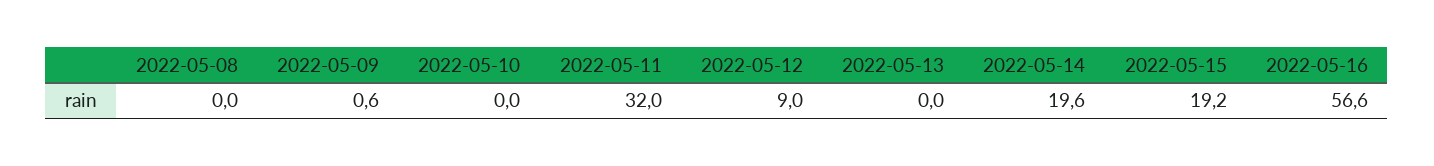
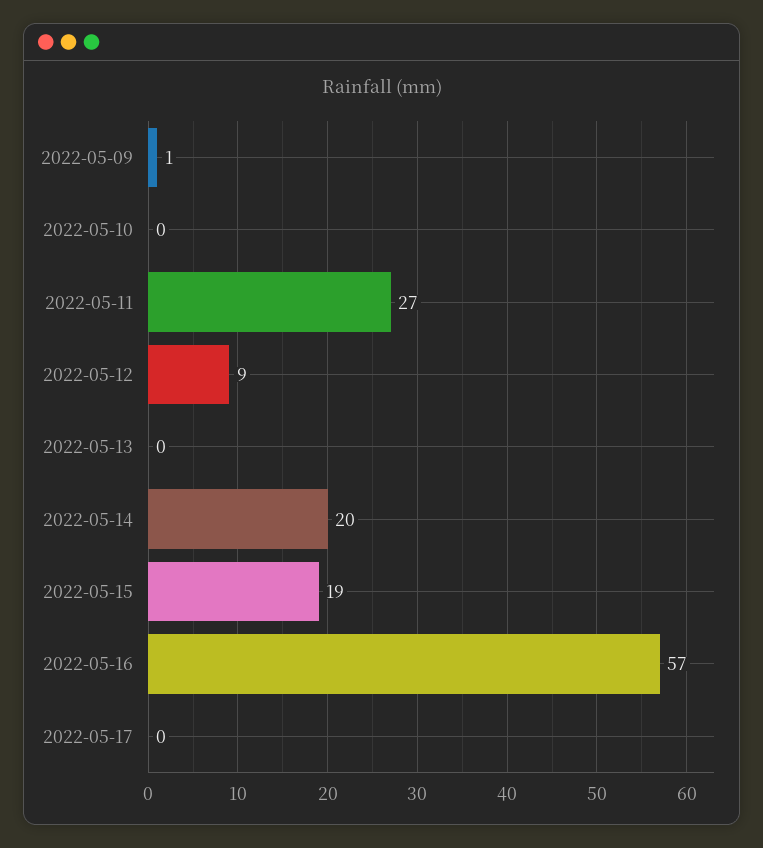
2022-05-08: 0 -> none
2022-05-11: 32 -> 27
2022-05-17: none -> 0

